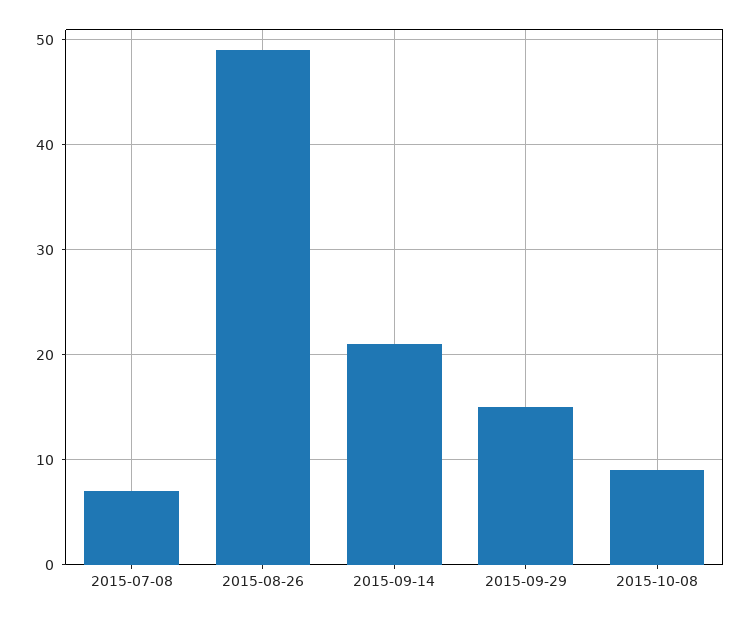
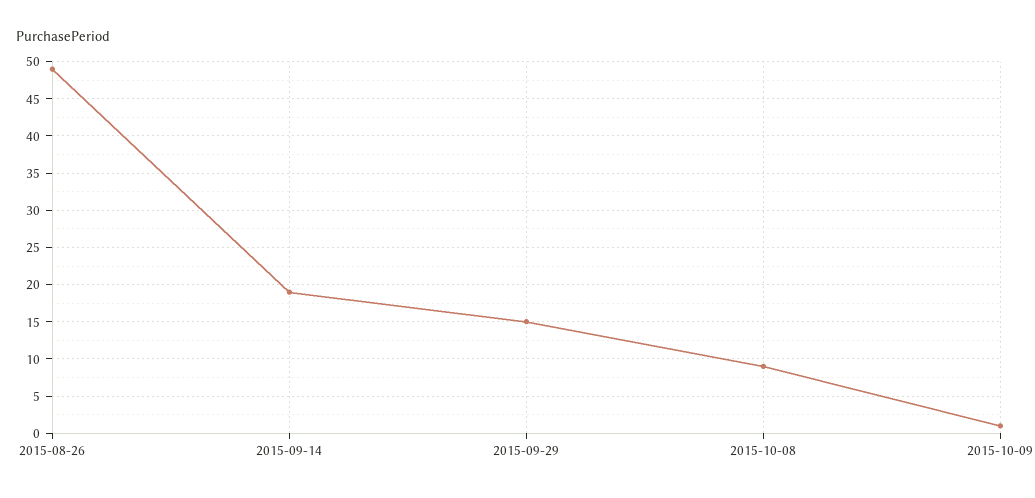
2015-07-08: 7 -> none
2015-09-14: 21 -> 19
2015-10-09: none -> 1

